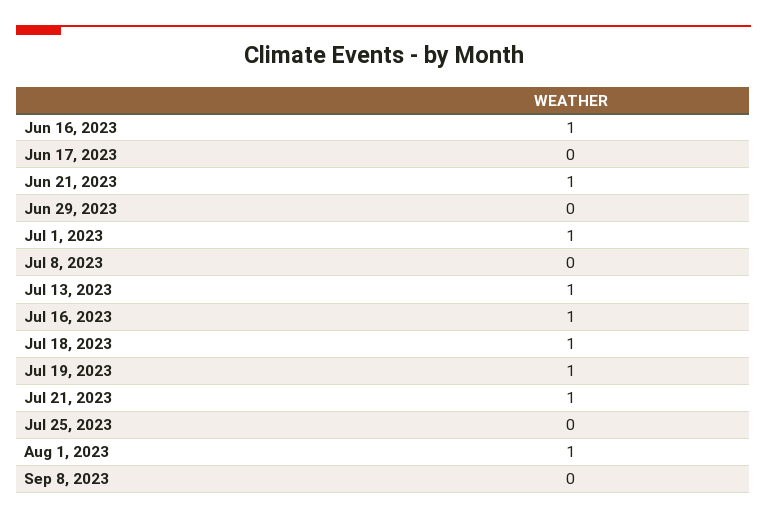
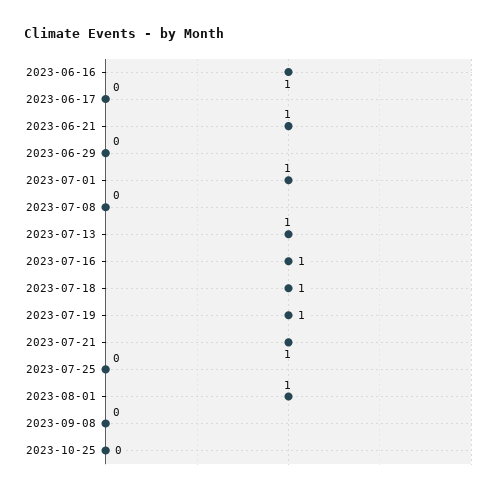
2023-10-25: none -> 0

